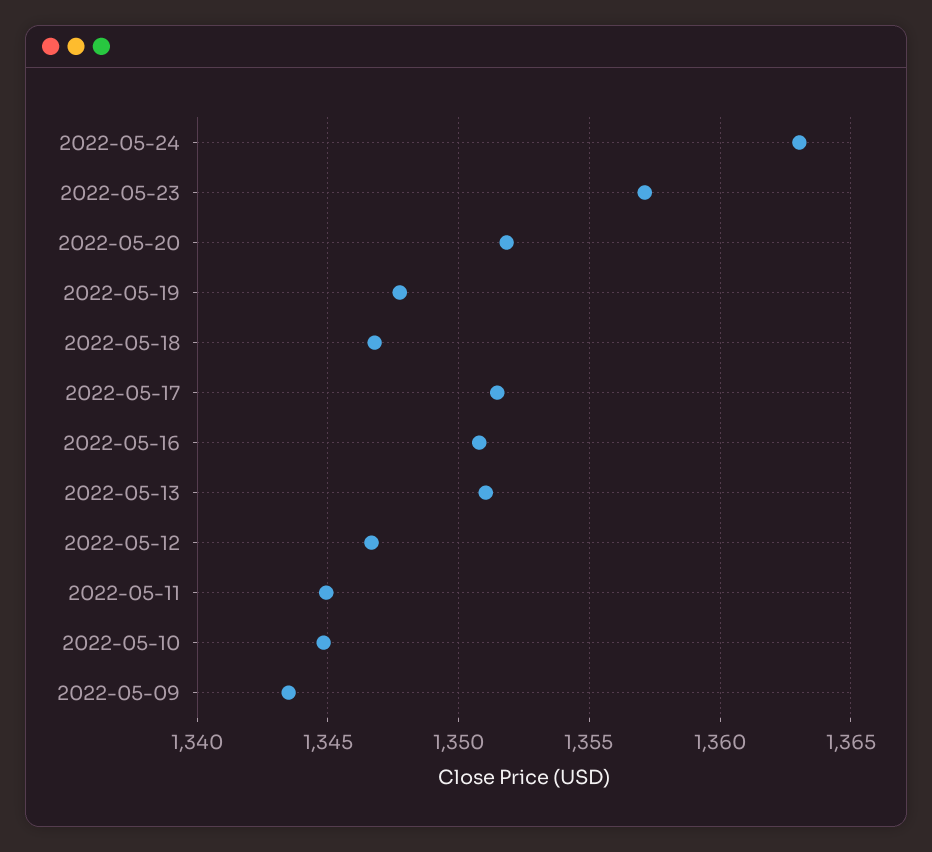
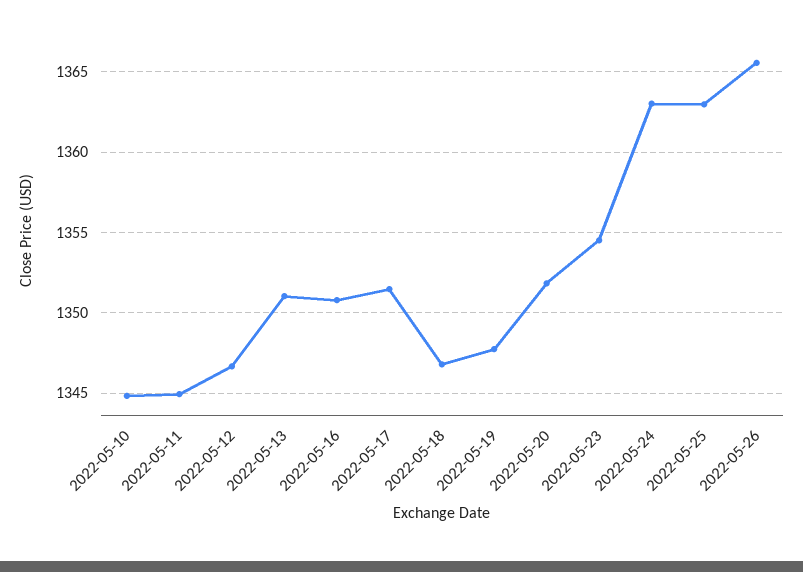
2022-05-23: 1357 -> 1354.5
2022-05-09: 1343.5 -> none
2022-05-25: none -> 1363
2022-05-26: none -> 1365.5

